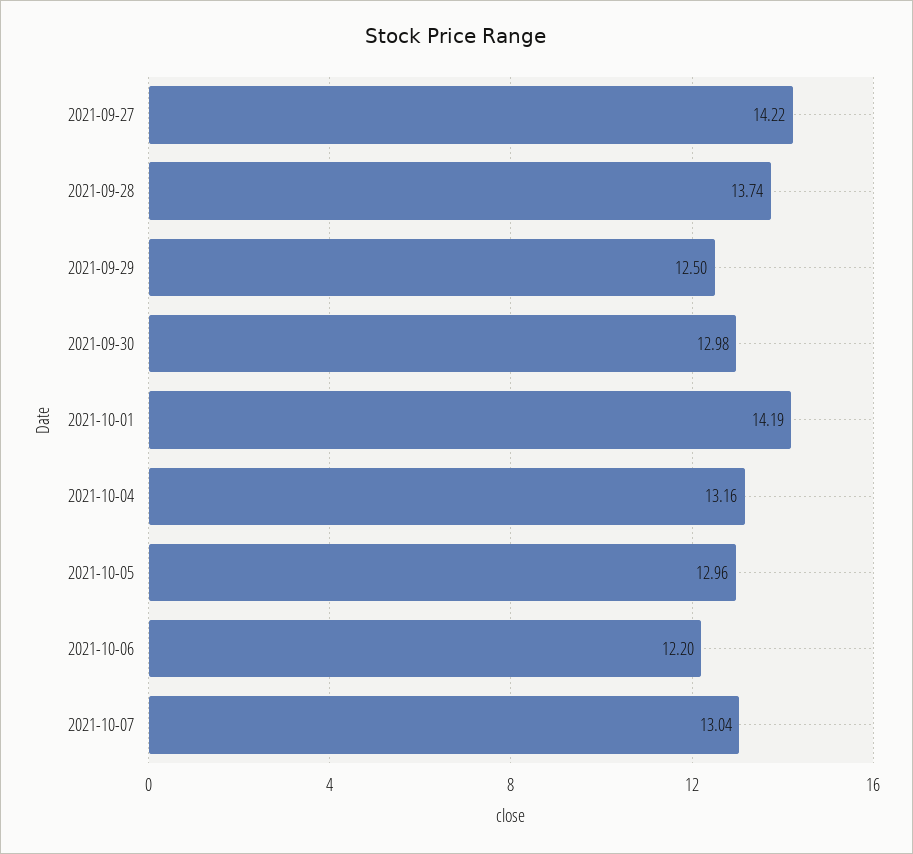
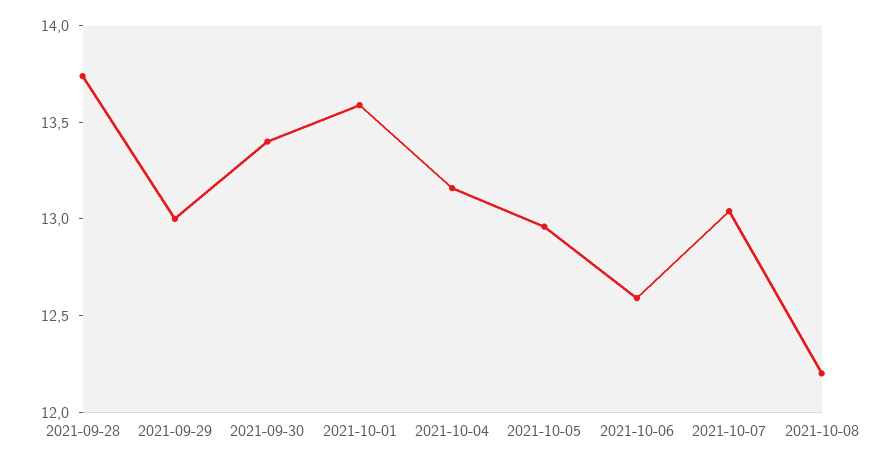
2021-09-27: 14.22 -> none
2021-09-29: 12.5 -> 13
2021-09-30: 12.98 -> 13.4
2021-10-01: 14.19 -> 13.6
2021-10-06: 12.2 -> 12.6
2021-10-08: none -> 12.2

